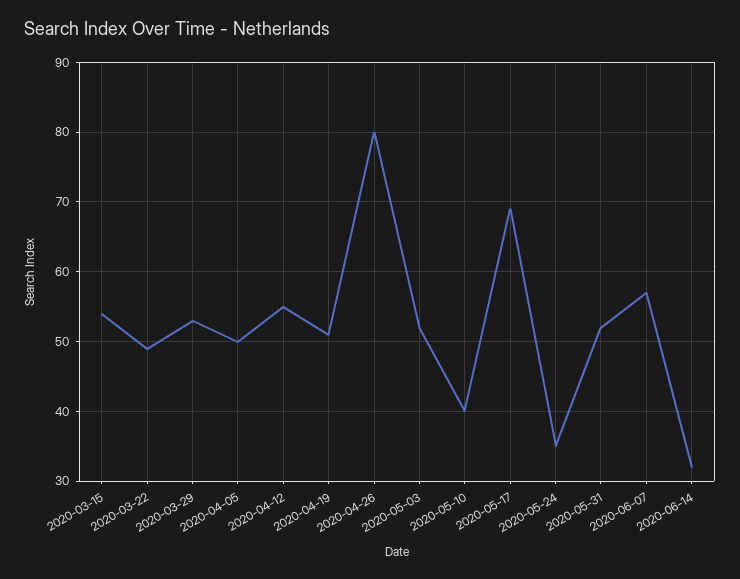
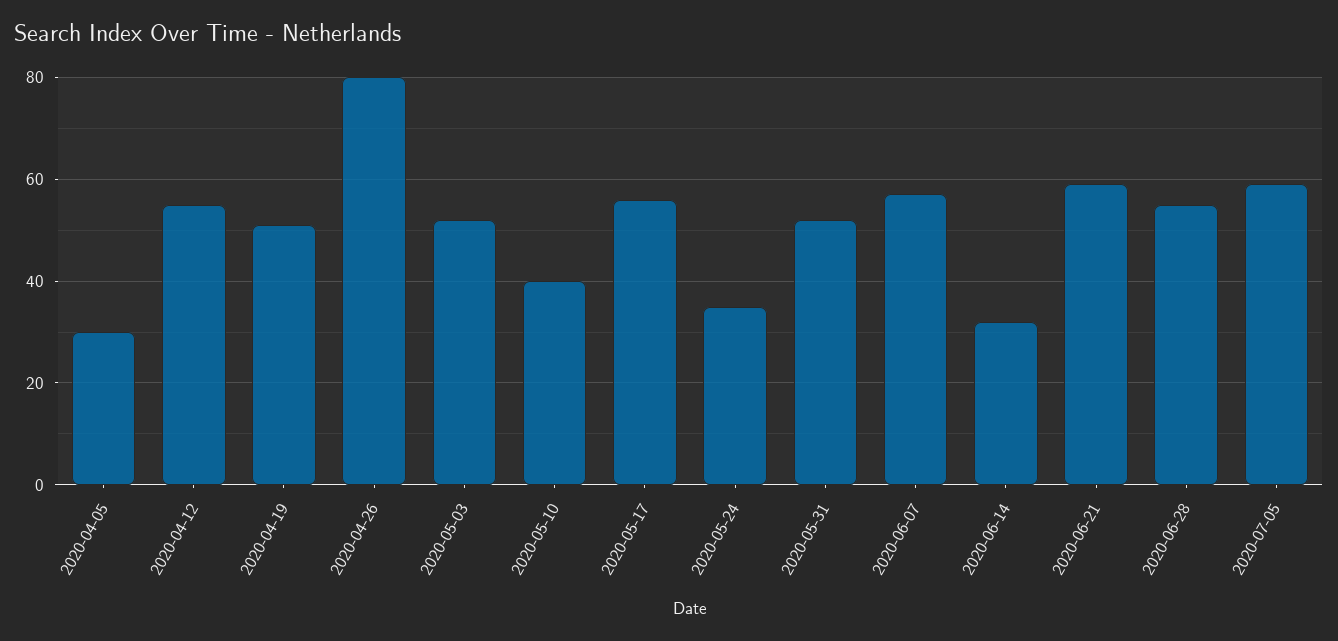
2020-03-15: 54 -> none
2020-03-22: 49 -> none
2020-03-29: 53 -> none
2020-04-05: 50 -> 30
2020-05-17: 69 -> 55
2020-06-21: none -> 60
2020-06-28: none -> 55
2020-07-05: none -> 60

